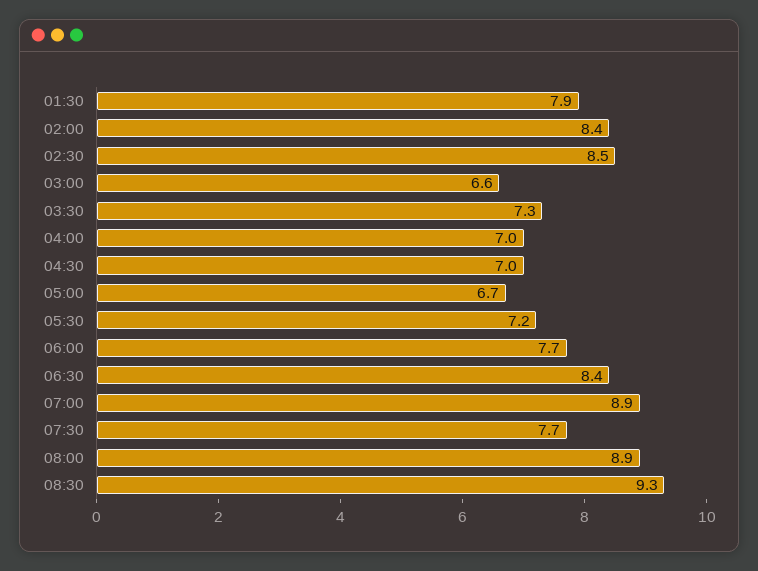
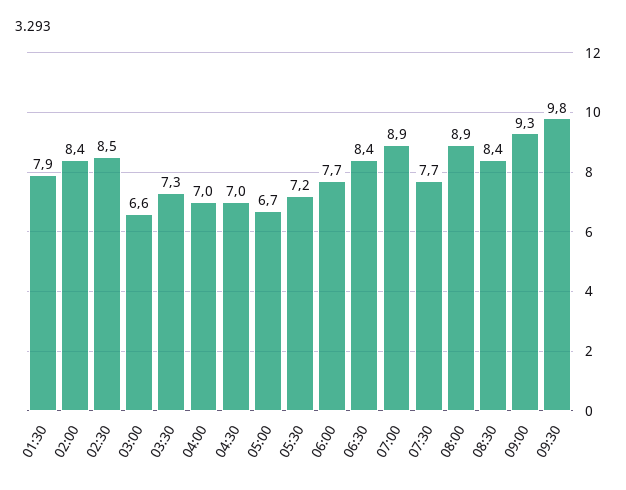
08:30: 9.3 -> 8.4
09:00: none -> 9.3
09:30: none -> 9.8

